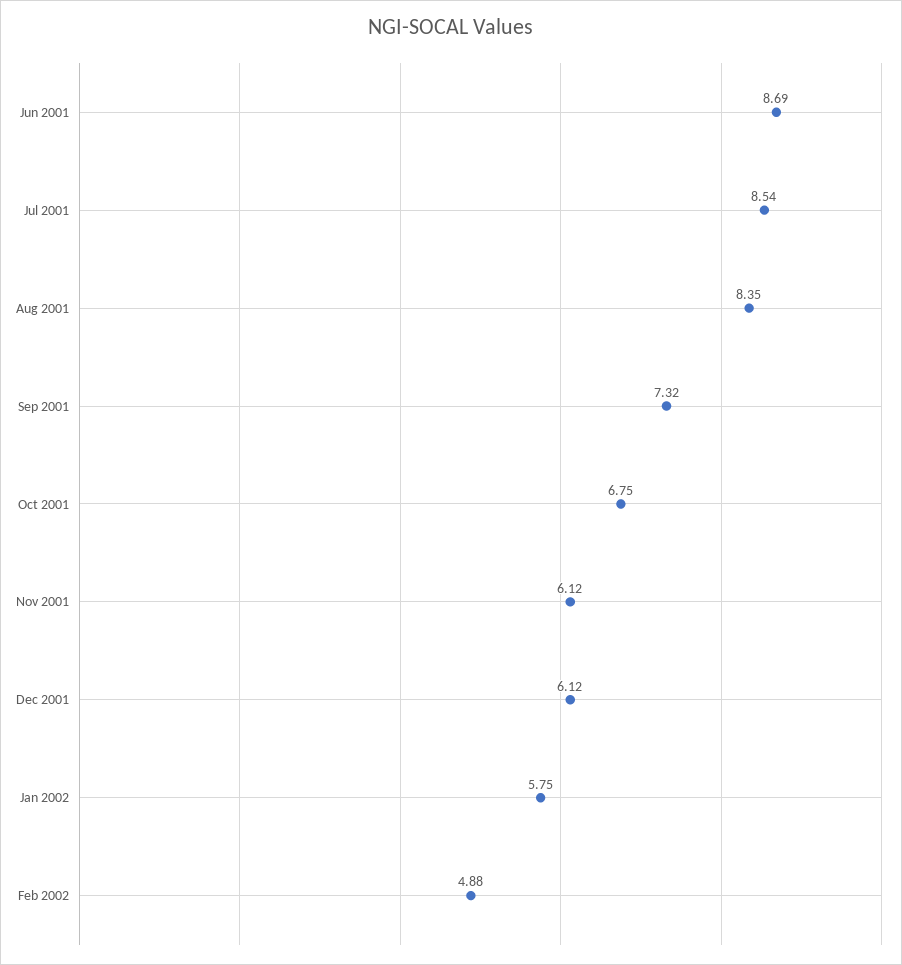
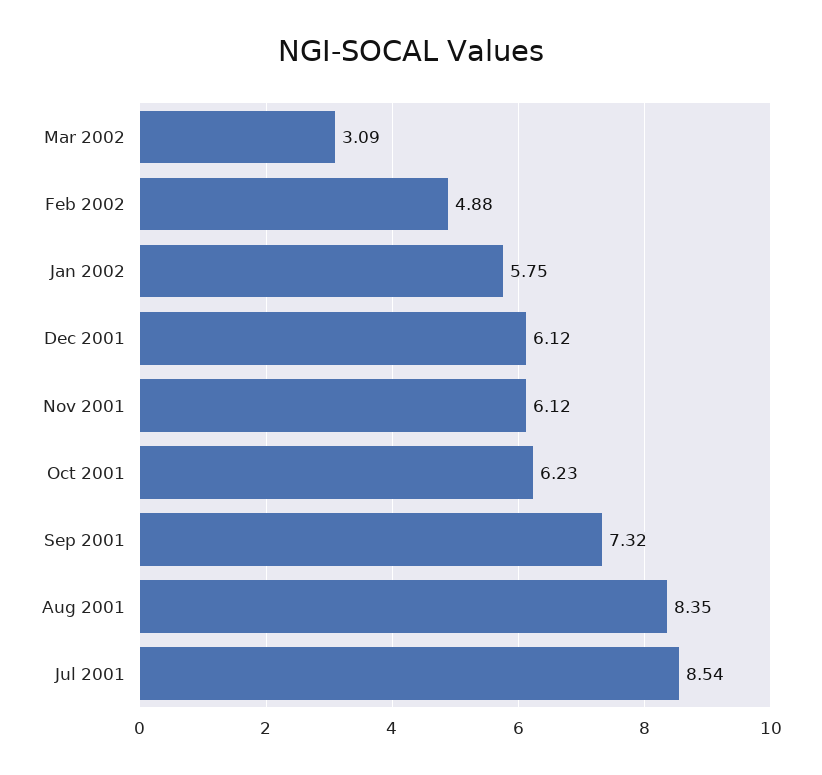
Jun 2001: 8.69 -> none
Oct 2001: 6.75 -> 6.23
Mar 2002: none -> 3.09

